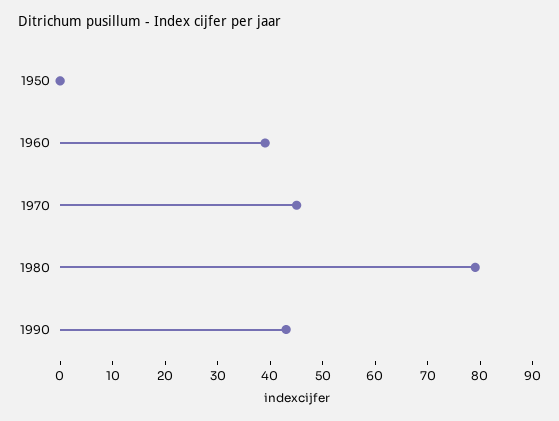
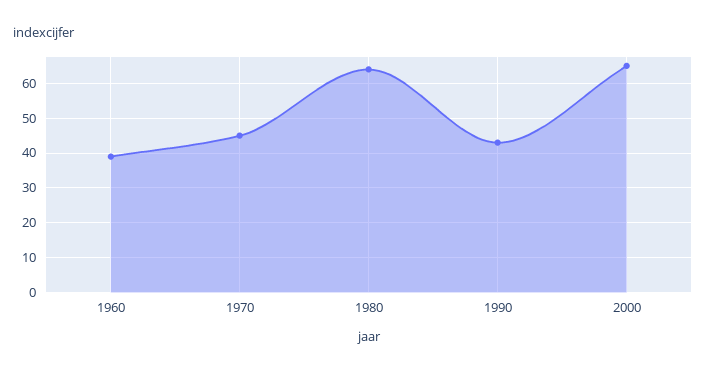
1950: 0 -> none
1980: 80 -> 65
2000: none -> 65

